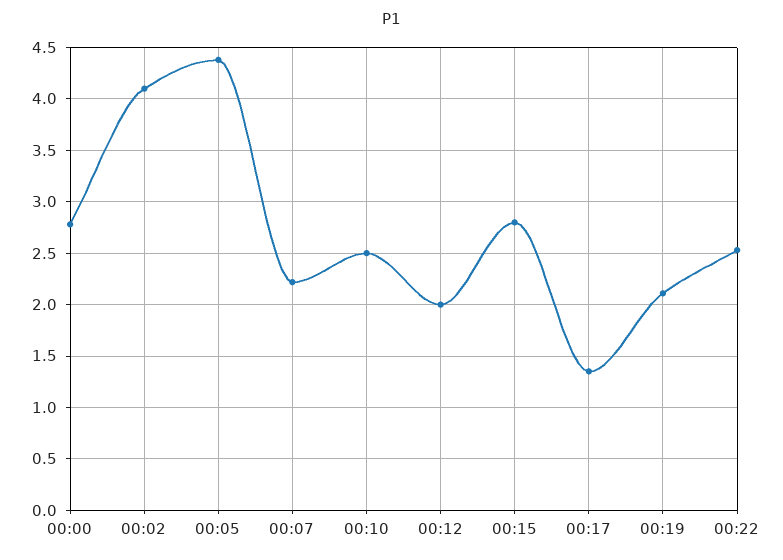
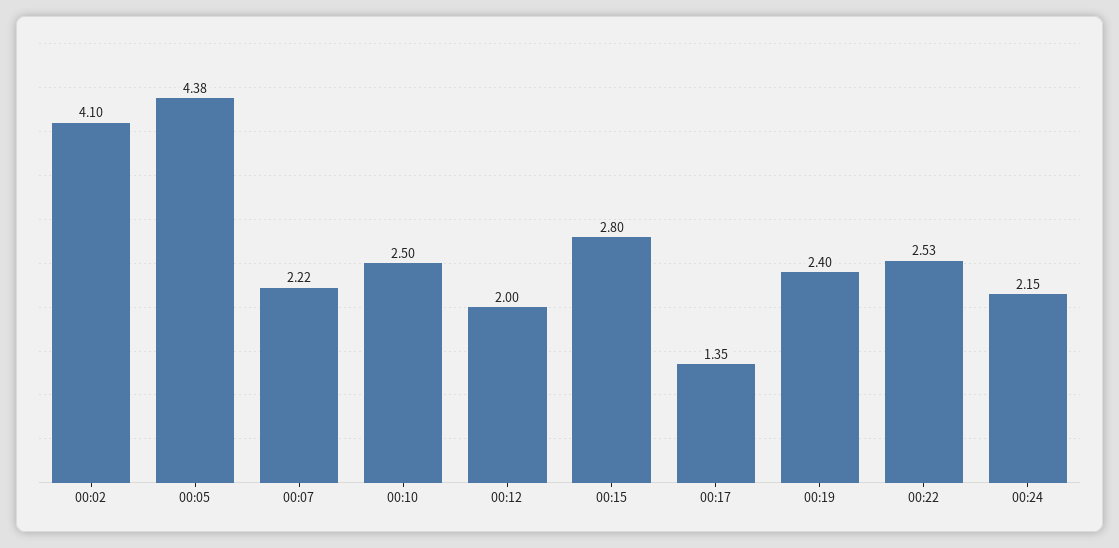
00:00: 2.8 -> none
00:19: 2.1 -> 2.4
00:24: none -> 2.15

